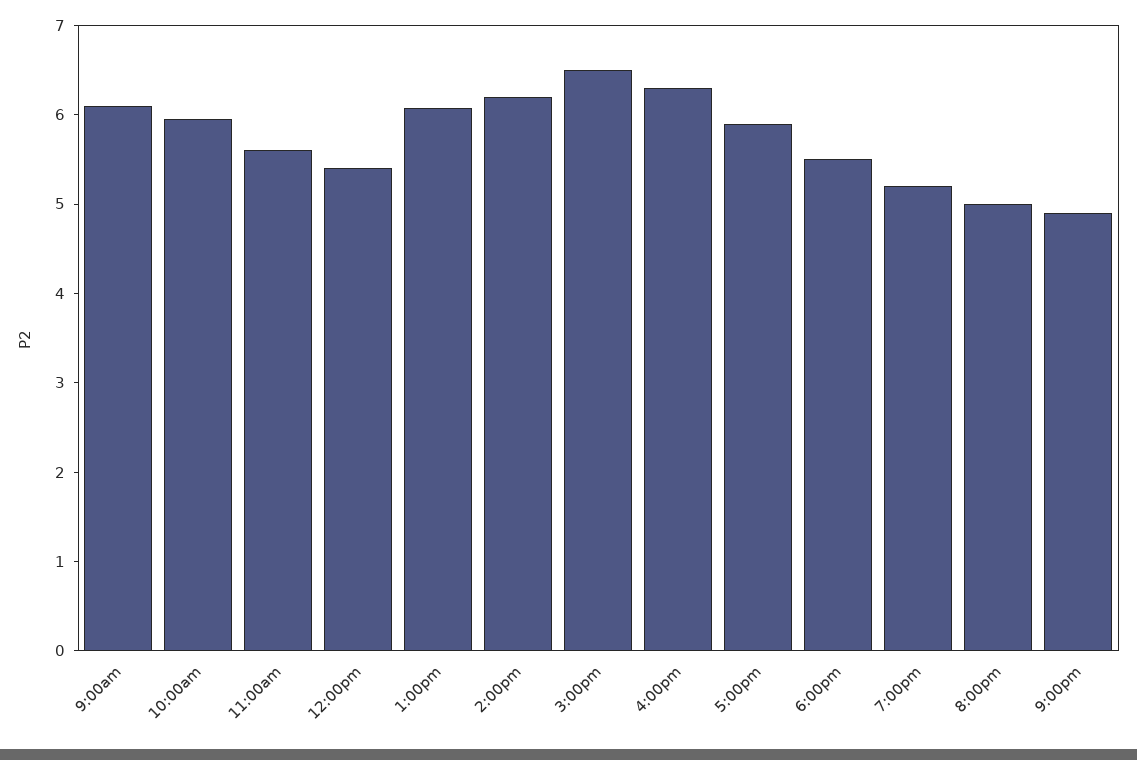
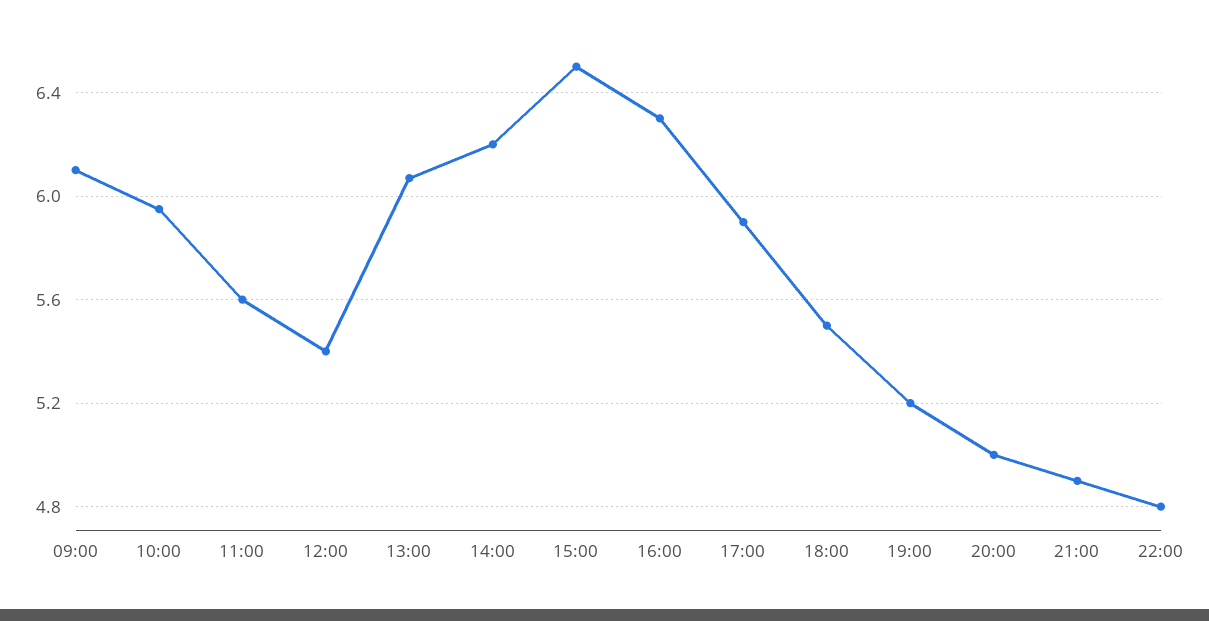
22:00: none -> 4.8

